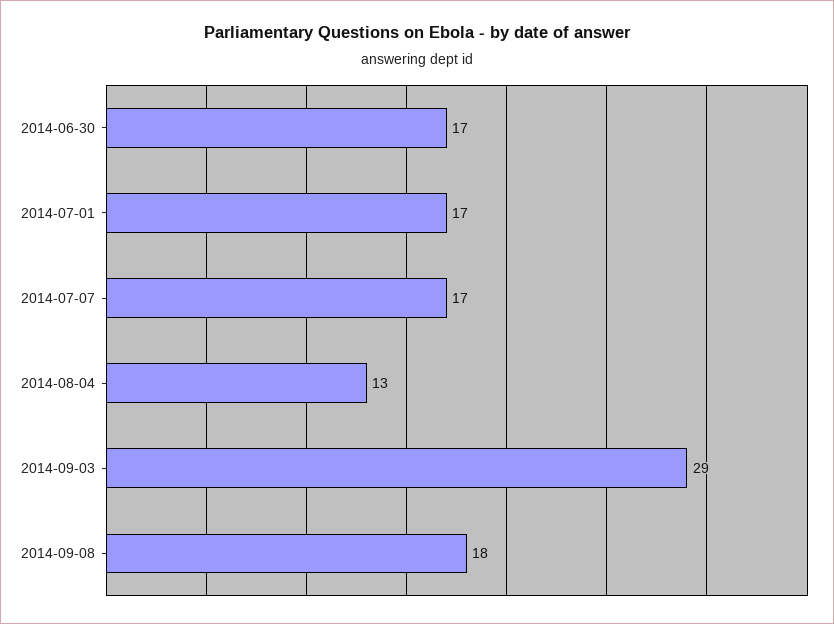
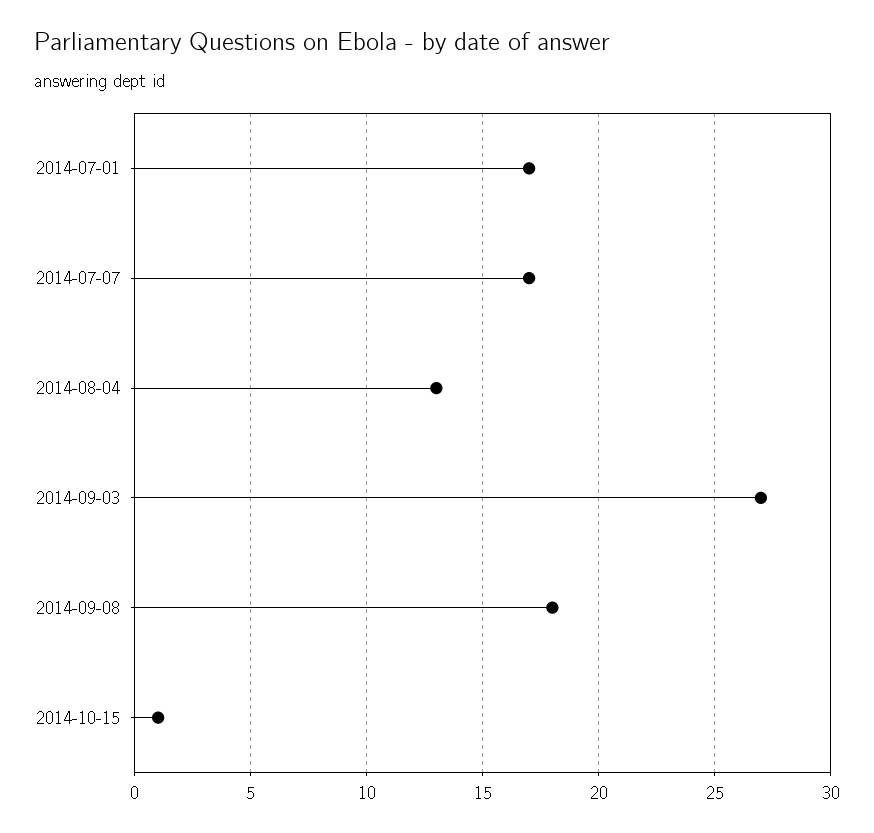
2014-06-30: 17 -> none
2014-09-03: 29 -> 27
2014-10-15: none -> 1

